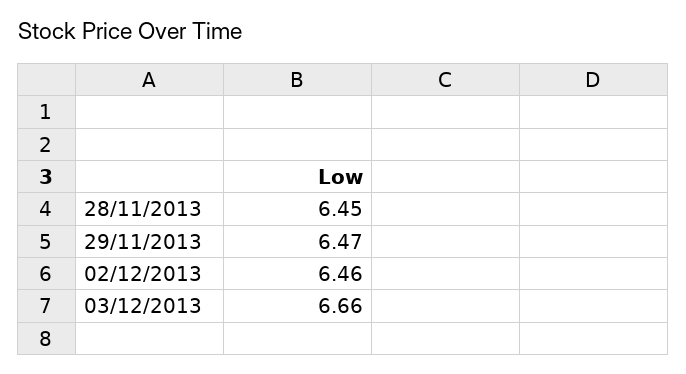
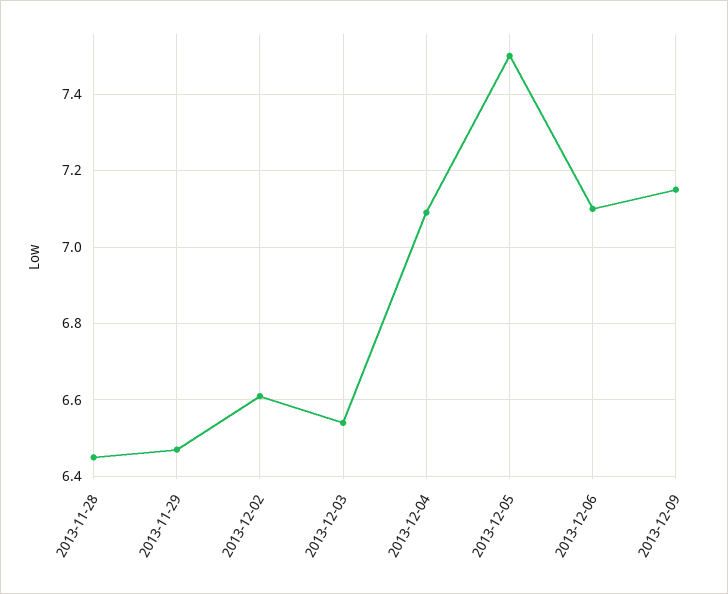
02/12/2013: 6.46 -> 6.6
03/12/2013: 6.66 -> 6.55
2013-12-04: none -> 7.1
2013-12-05: none -> 7.5
2013-12-06: none -> 7.1
2013-12-09: none -> 7.15

